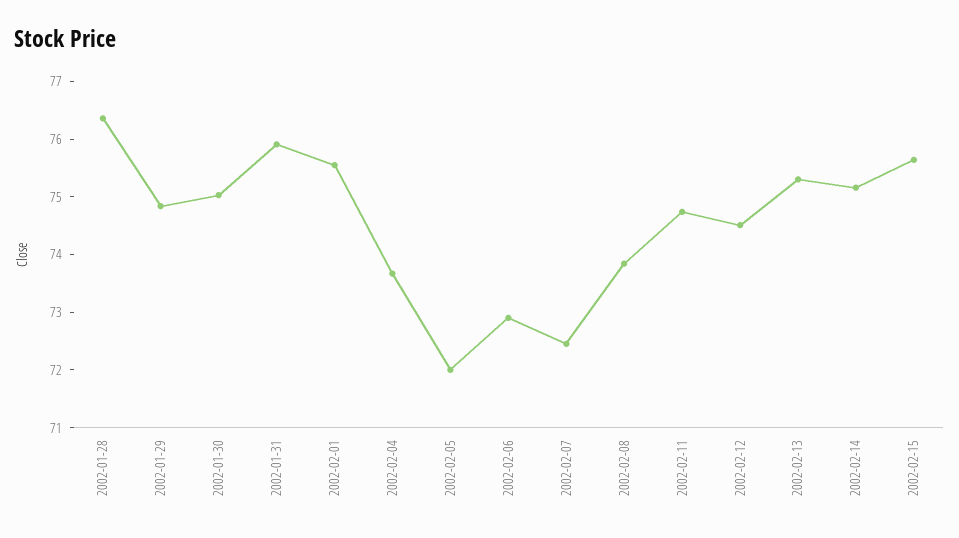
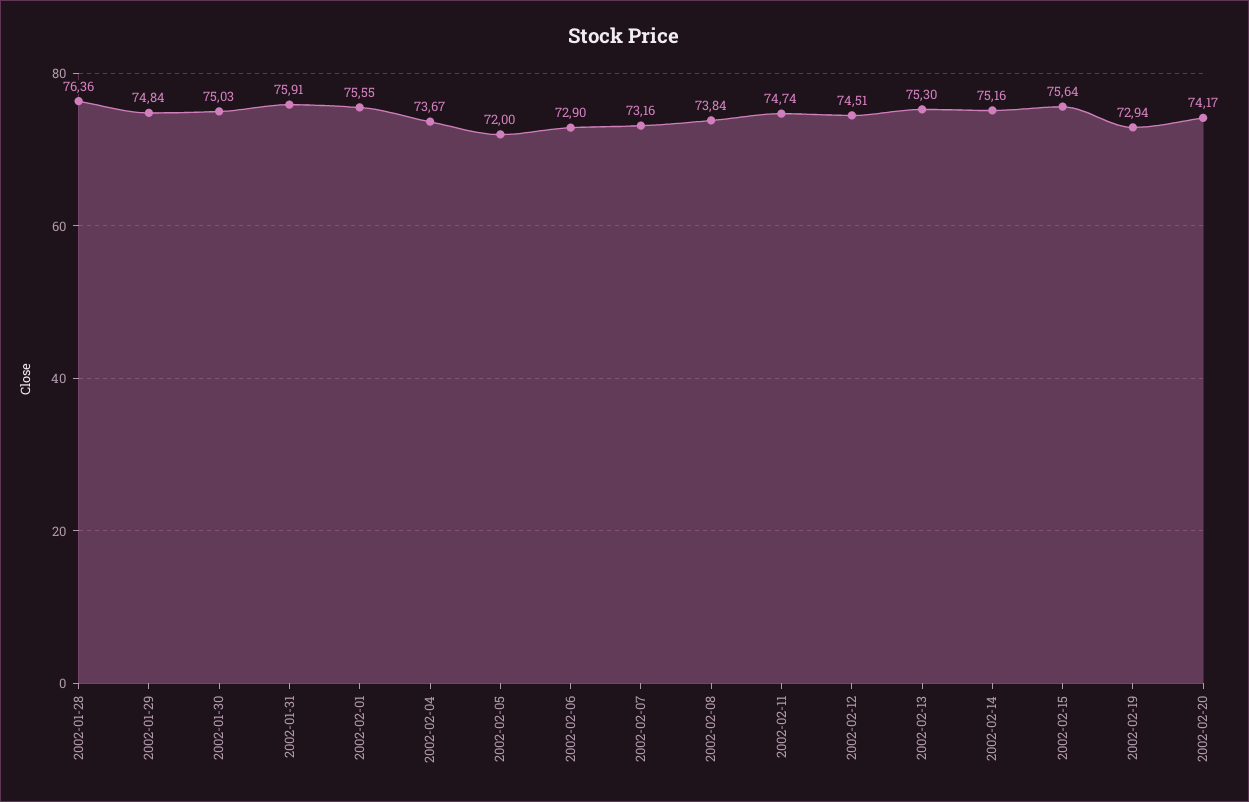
2002-02-07: 72.4 -> 73.16
2002-02-19: none -> 72.94
2002-02-20: none -> 74.17

